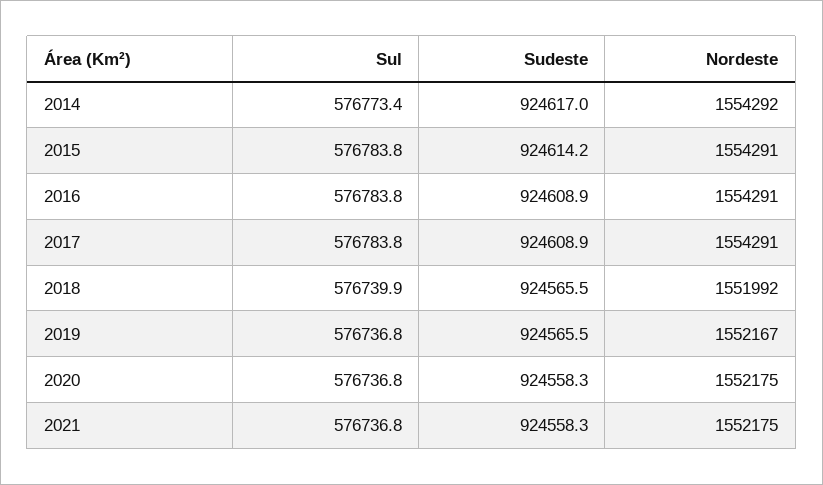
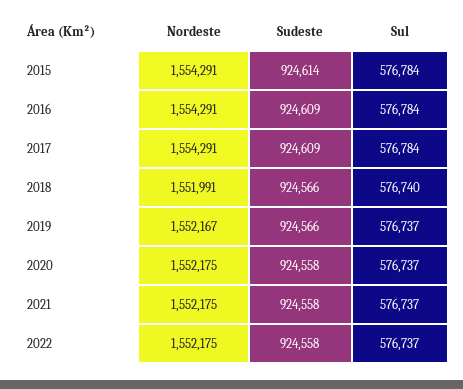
Sul, 2014: 576773.4 -> none
Sudeste, 2014: 924617 -> none
Nordeste, 2014: 1554292 -> none
Nordeste, 2018: 1551992 -> 1551991
Nordeste, 2022: none -> 1552175
Sudeste, 2022: none -> 924558
Sul, 2022: none -> 576737

